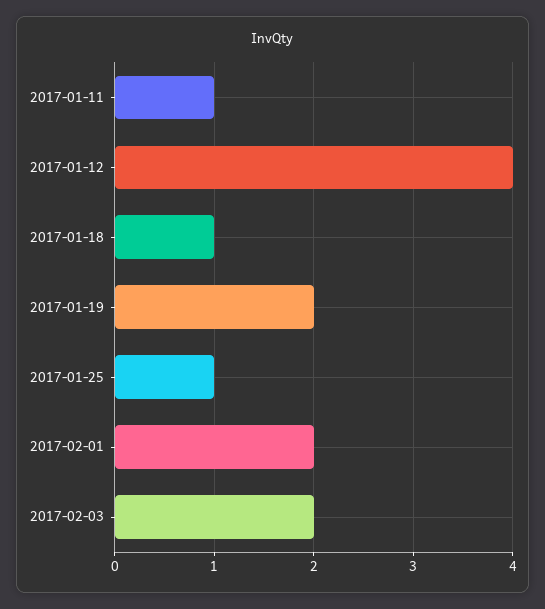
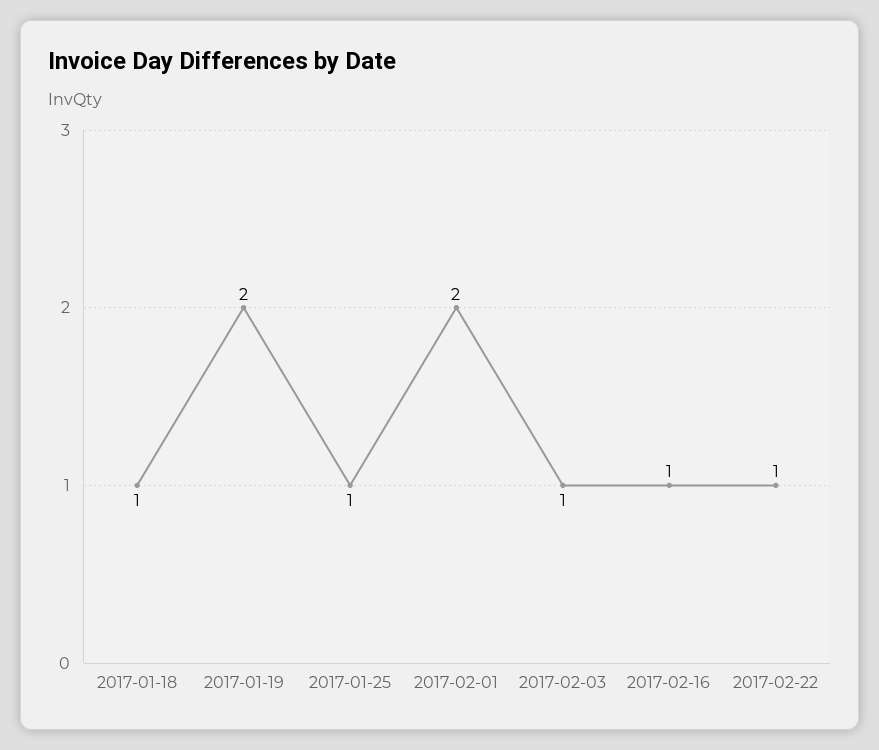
2017-01-11: 1 -> none
2017-01-12: 4 -> none
2017-02-03: 2 -> 1
2017-02-16: none -> 1
2017-02-22: none -> 1

